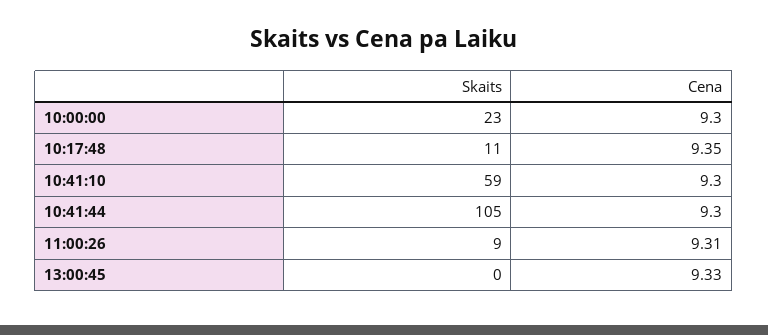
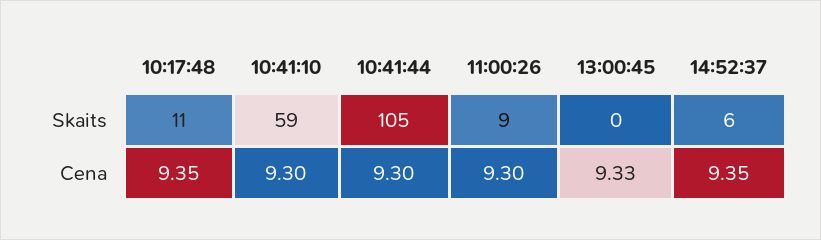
Skaits, 10:00:00: 23 -> none
Cena, 10:00:00: 9.3 -> none
Cena, 11:00:26: 9.31 -> 9.3
Skaits, 14:52:37: none -> 6
Cena, 14:52:37: none -> 9.35

